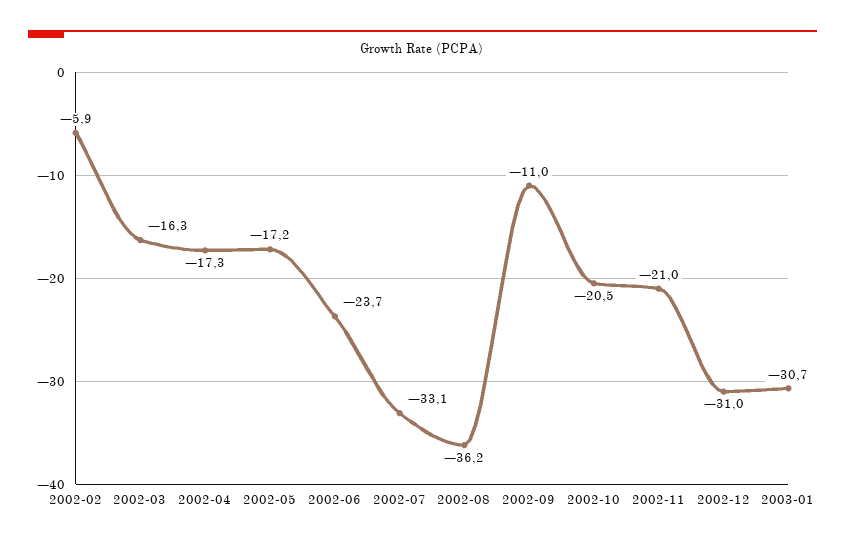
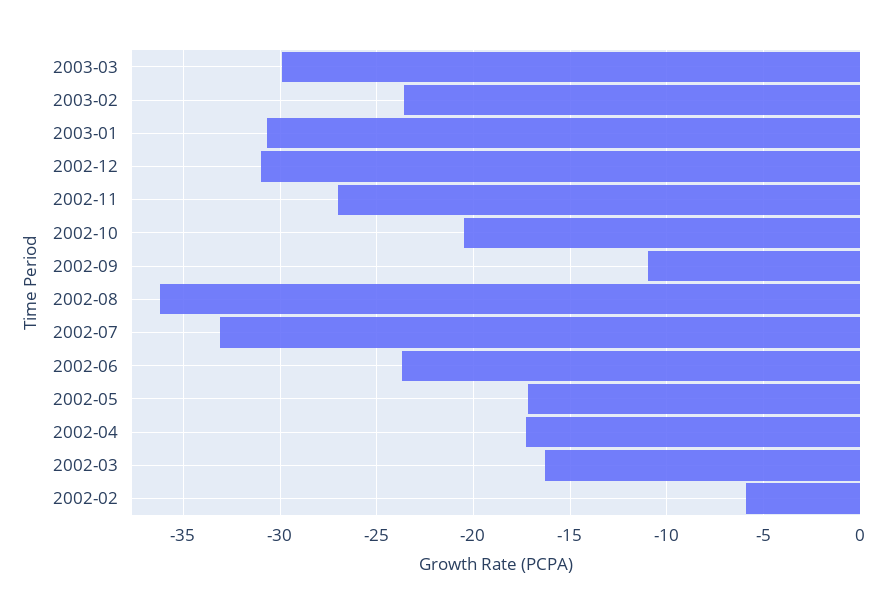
2002-11: -21 -> -27
2003-03: none -> -30
2003-02: none -> -23.5

